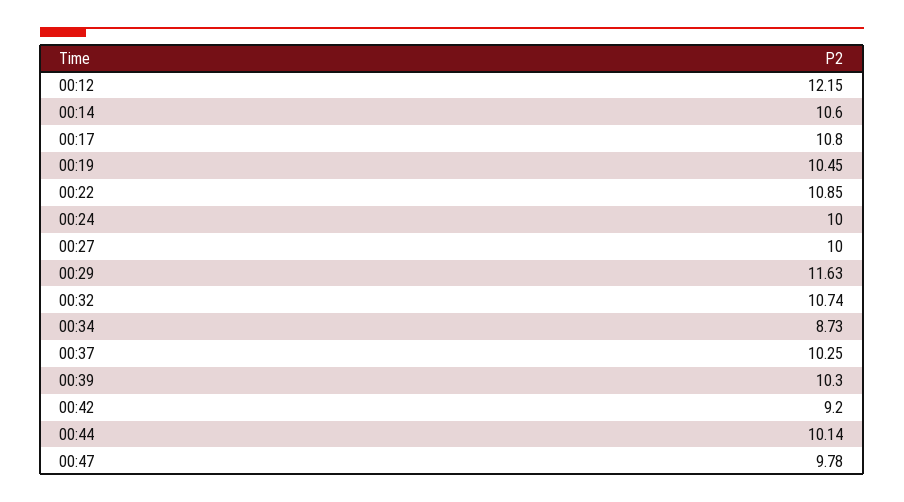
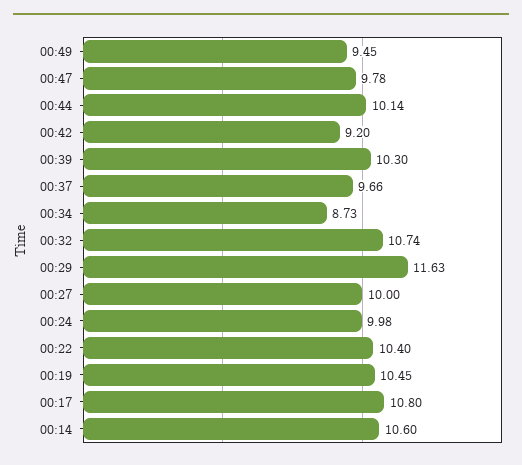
00:12: 12.15 -> none
00:22: 10.85 -> 10.4
00:24: 10 -> 9.98
00:37: 10.25 -> 9.66
00:49: none -> 9.45

